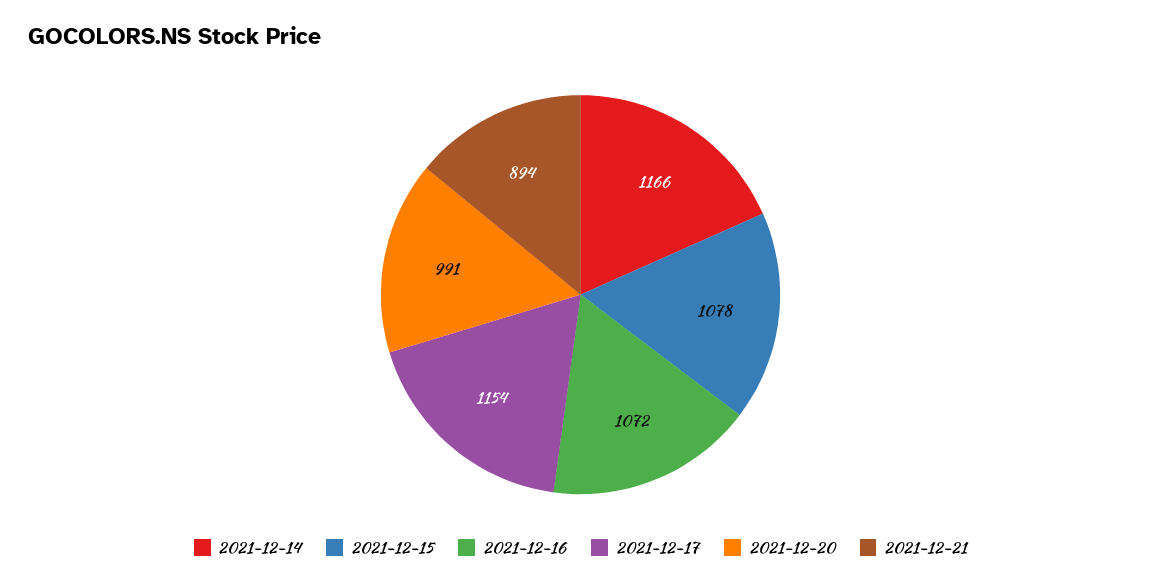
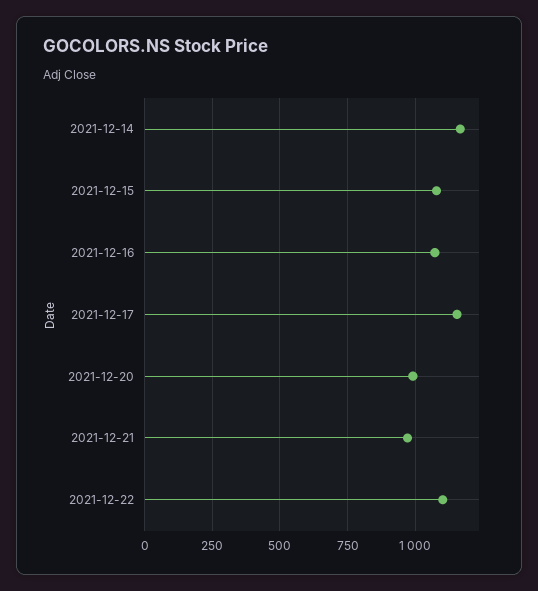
2021-12-21: 894 -> 975
2021-12-22: none -> 1100

